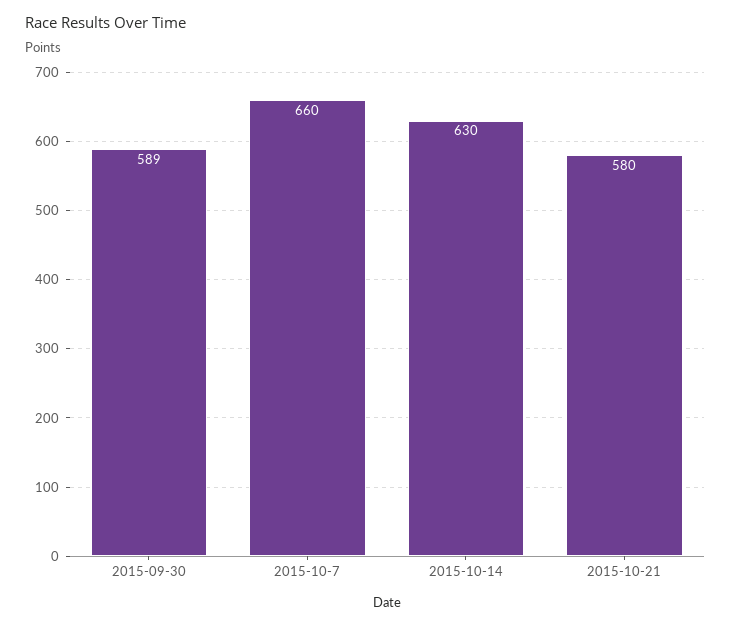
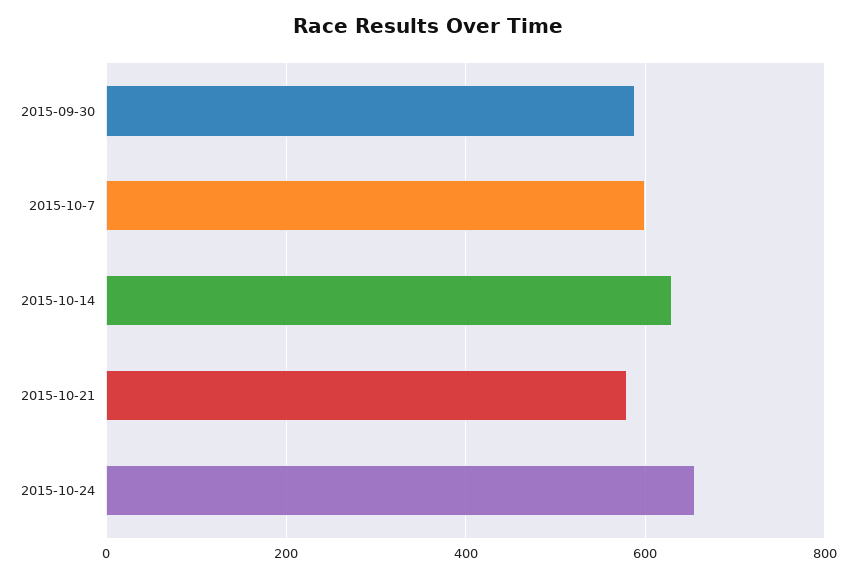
2015-10-7: 660 -> 600
2015-10-24: none -> 660

